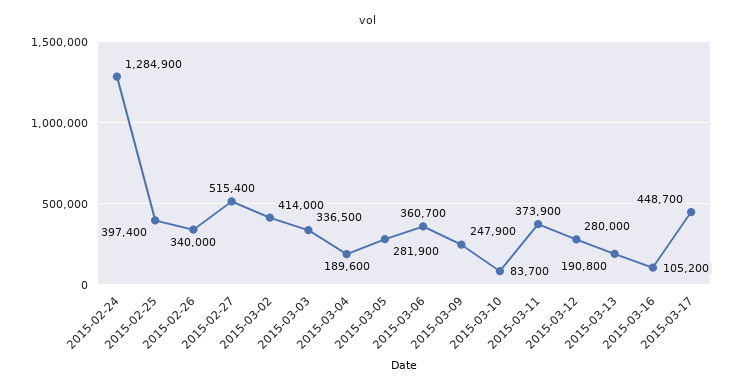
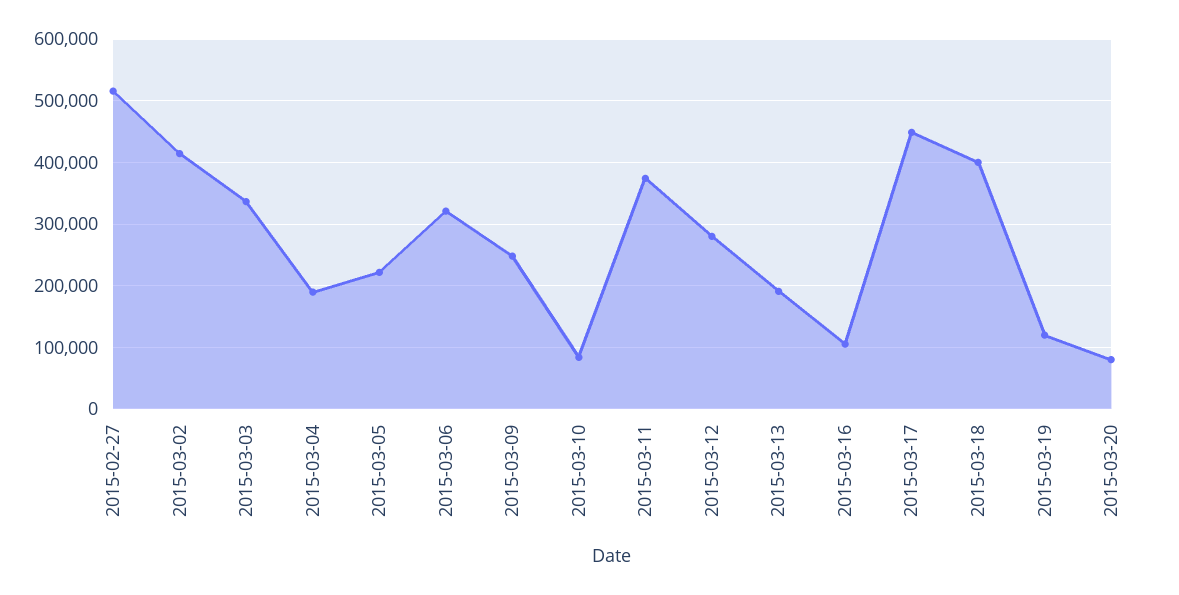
2015-02-24: 1284900 -> none
2015-02-25: 397400 -> none
2015-02-26: 340000 -> none
2015-03-05: 281900 -> 220000
2015-03-06: 360700 -> 320000
2015-03-18: none -> 400000
2015-03-19: none -> 120000
2015-03-20: none -> 80000

